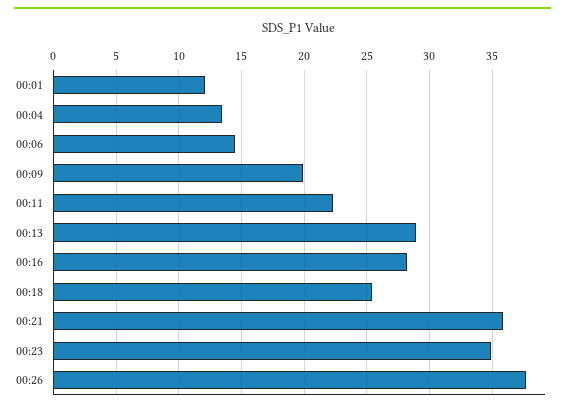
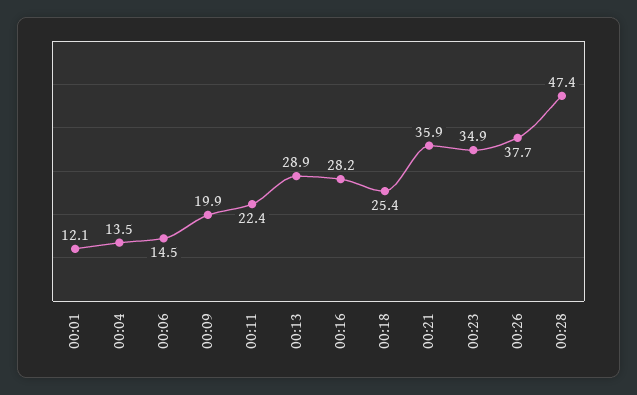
00:28: none -> 47.4

